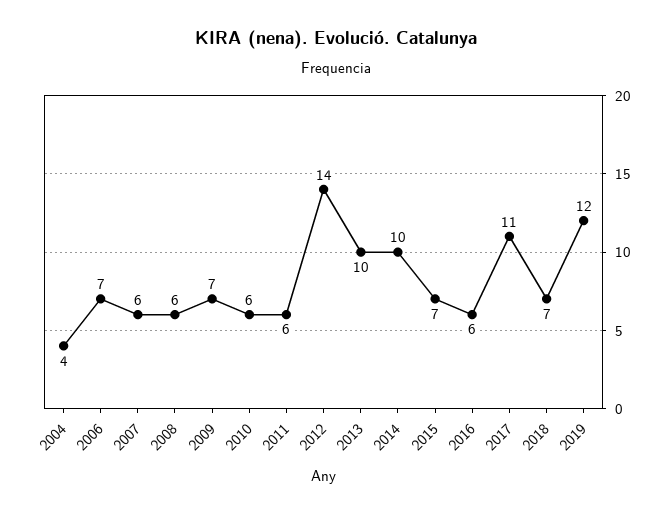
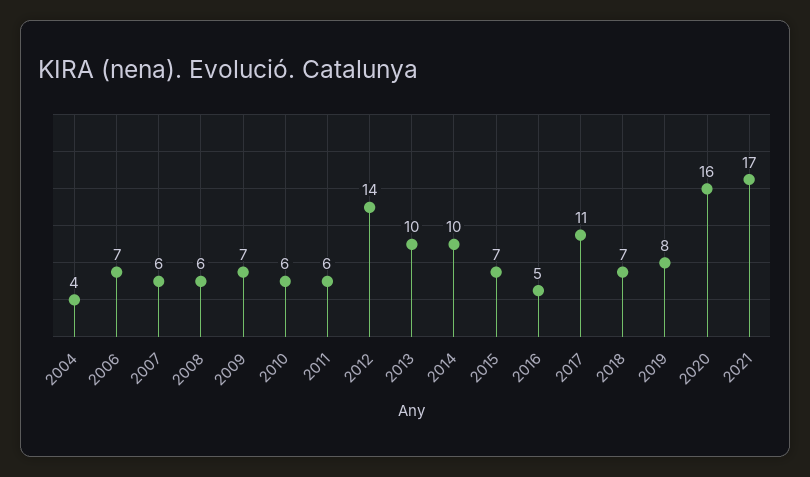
2016: 6 -> 5
2019: 12 -> 8
2020: none -> 16
2021: none -> 17

